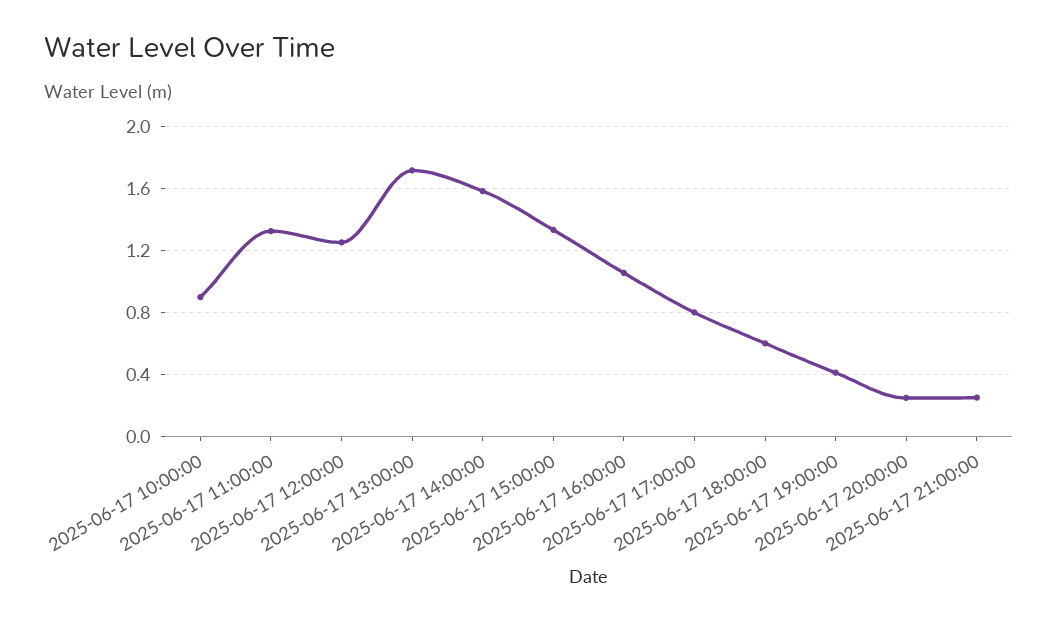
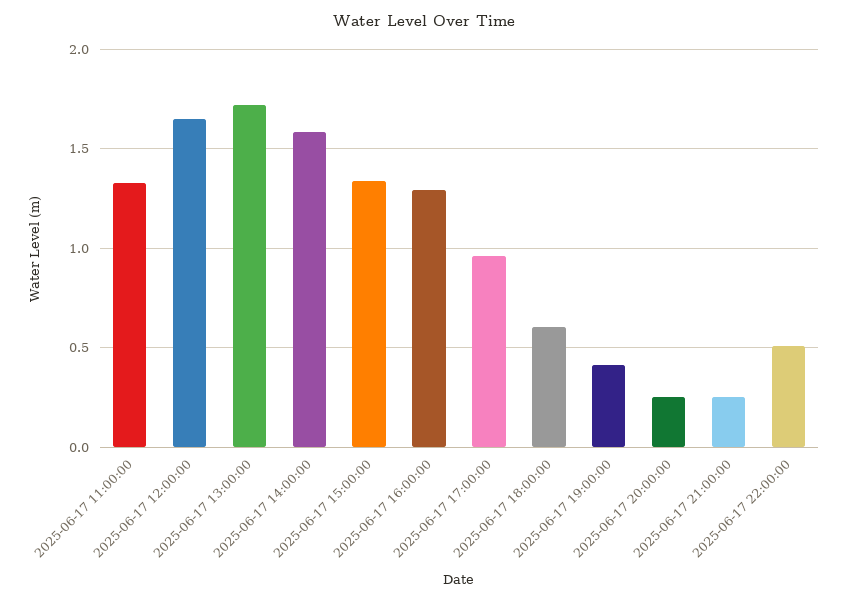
2025-06-17 10:00:00: 0.9 -> none
2025-06-17 12:00:00: 1.25 -> 1.65
2025-06-17 16:00:00: 1.05 -> 1.3
2025-06-17 17:00:00: 0.8 -> 0.95
2025-06-17 22:00:00: none -> 0.5

